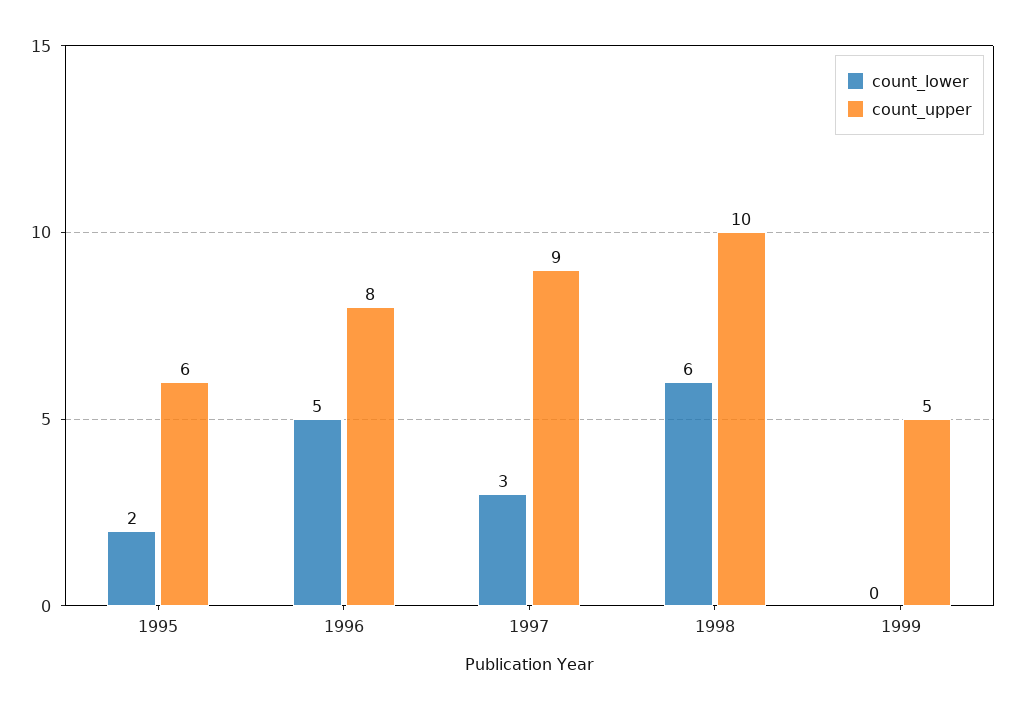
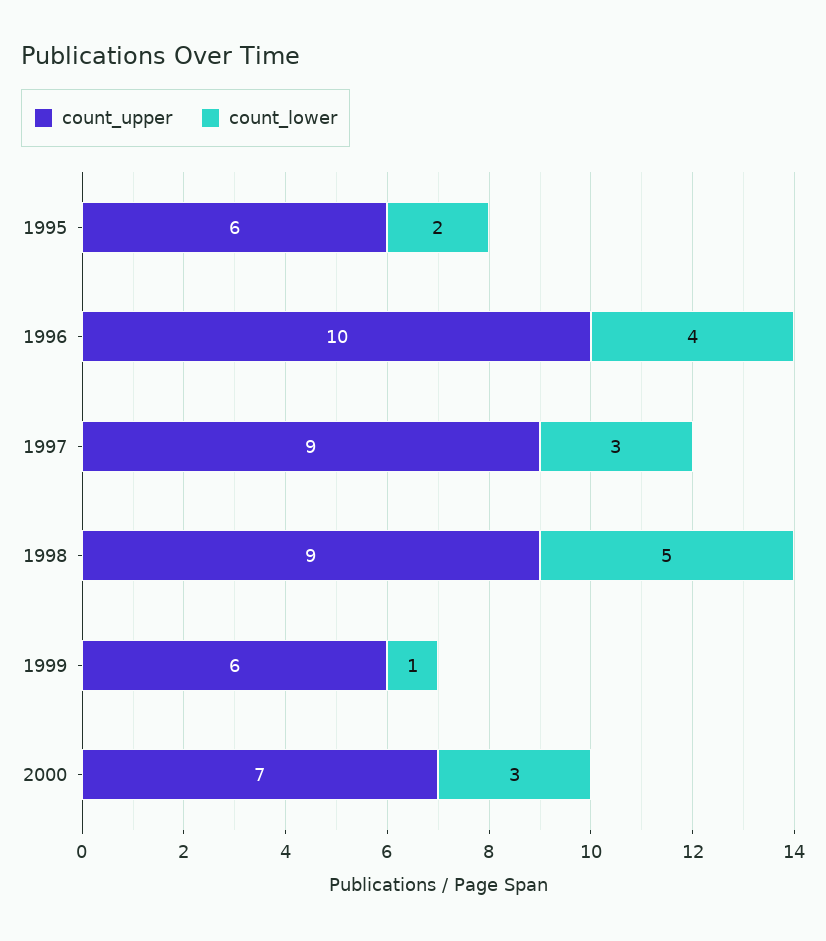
count_lower, 1996: 5 -> 4
count_upper, 1996: 8 -> 10
count_lower, 1998: 6 -> 5
count_upper, 1998: 10 -> 9
count_lower, 1999: 0 -> 1
count_upper, 1999: 5 -> 6
count_upper, 2000: none -> 7
count_lower, 2000: none -> 3

